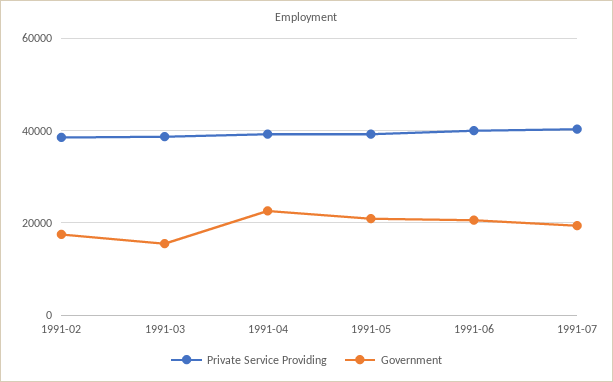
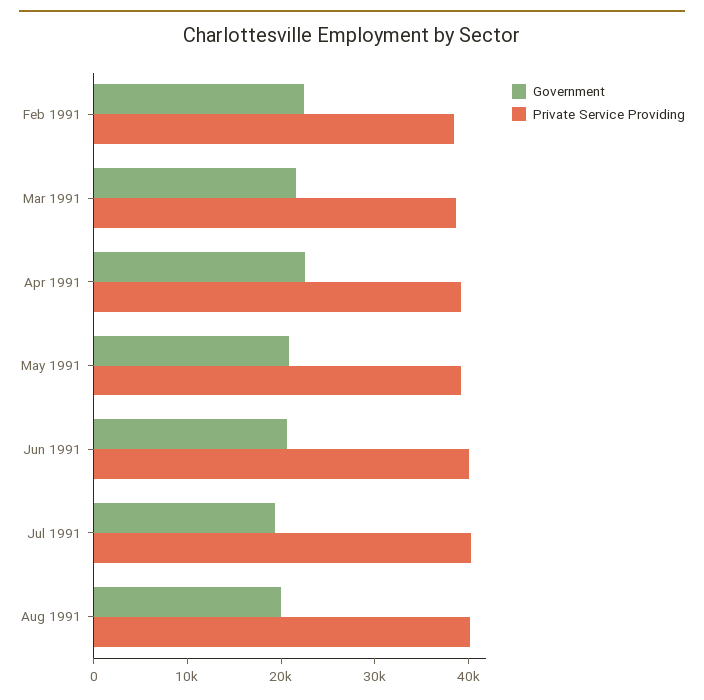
Government, 1991-02: 18000 -> 22000
Government, 1991-03: 16000 -> 22000
Government, Aug 1991: none -> 20000
Private Service Providing, Aug 1991: none -> 40000

